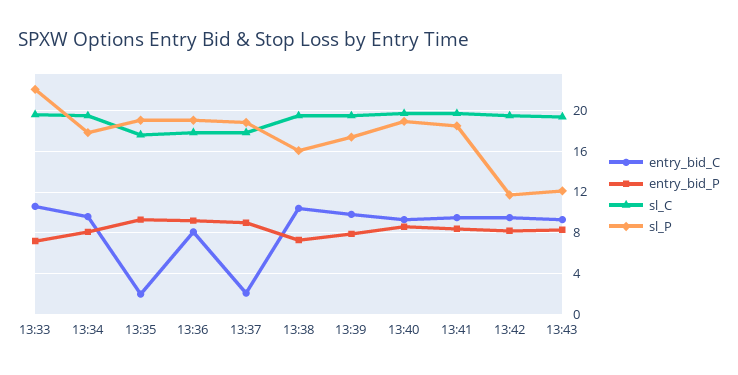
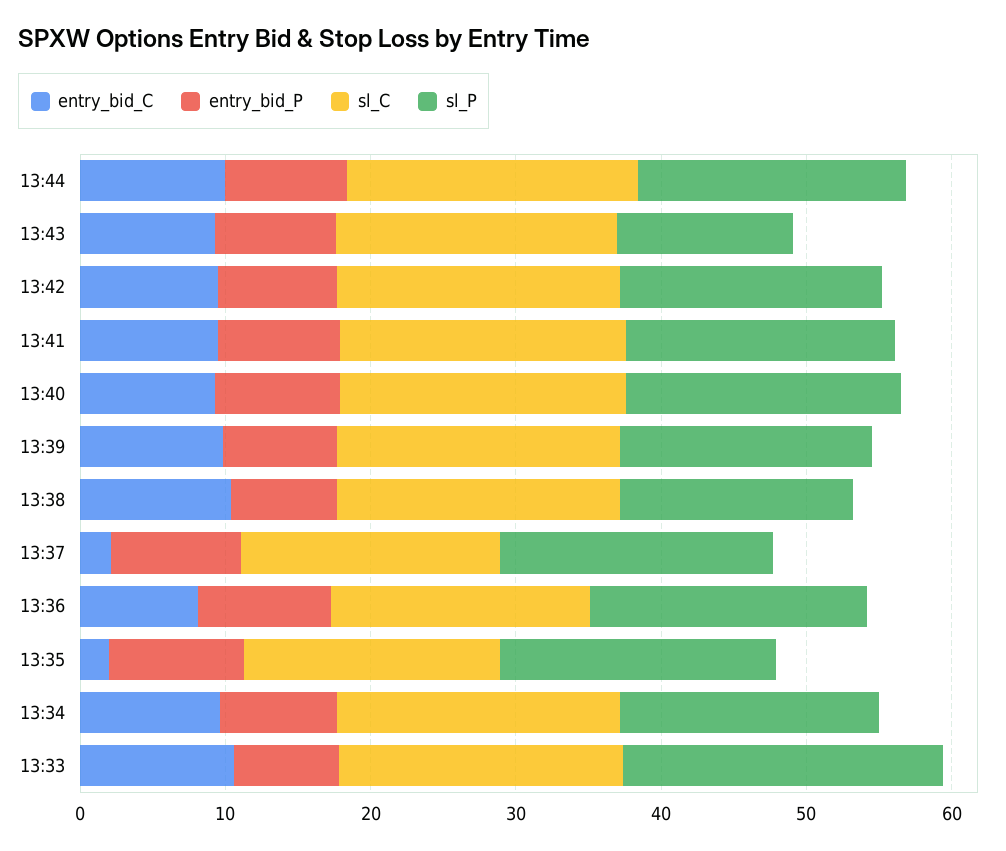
sl_P, 13:42: 12 -> 18
entry_bid_C, 13:44: none -> 10
entry_bid_P, 13:44: none -> 8
sl_C, 13:44: none -> 20
sl_P, 13:44: none -> 18

